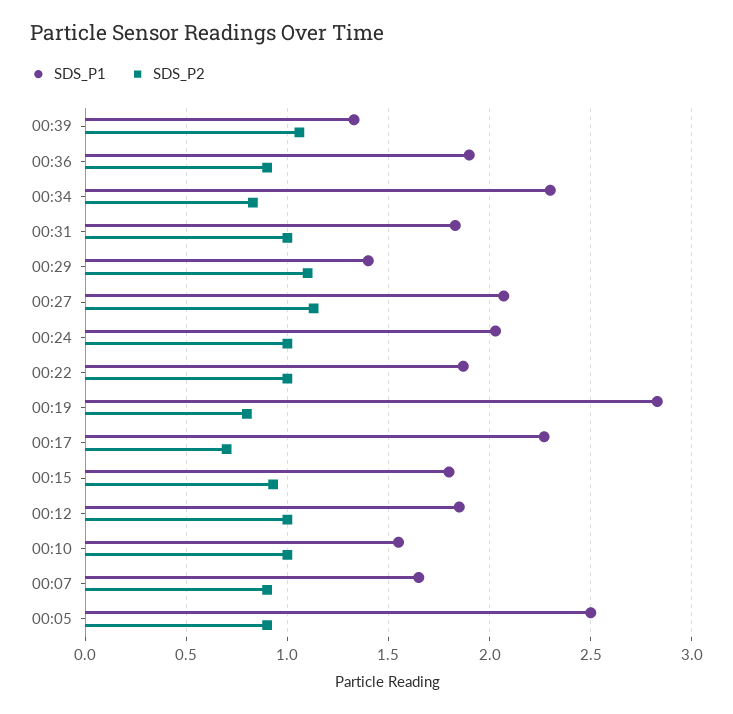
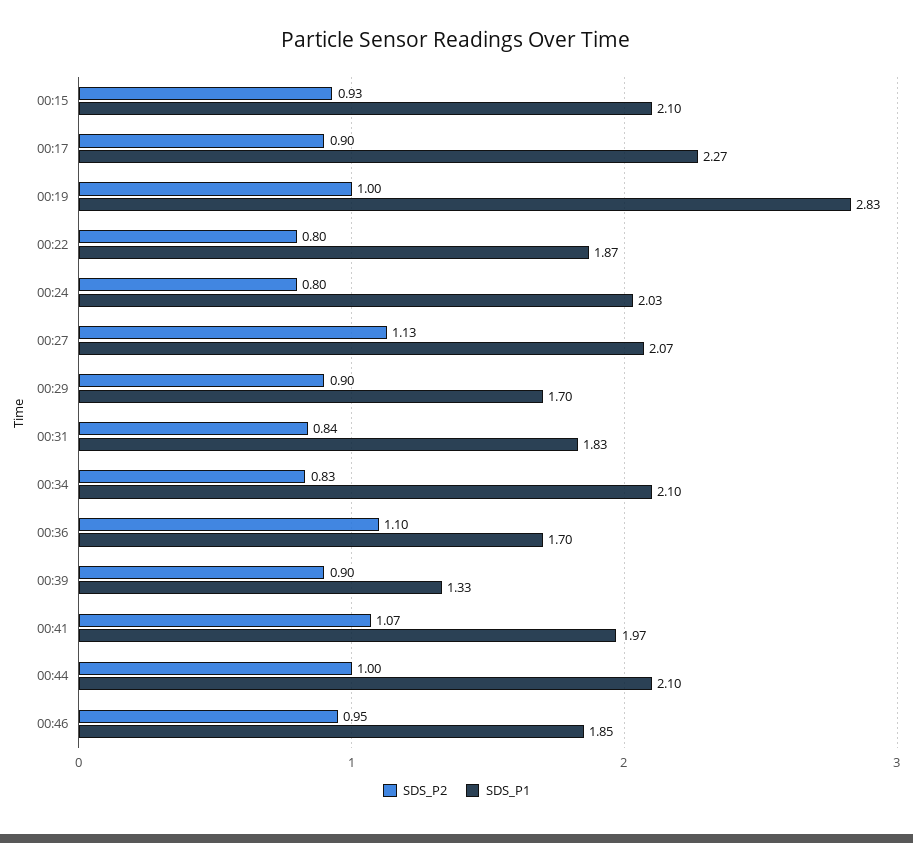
SDS_P2, 00:39: 1.05 -> 0.9
SDS_P1, 00:36: 1.9 -> 1.7
SDS_P2, 00:36: 0.9 -> 1.1
SDS_P1, 00:34: 2.3 -> 2.1
SDS_P2, 00:31: 1 -> 0.84
SDS_P1, 00:29: 1.4 -> 1.7
SDS_P2, 00:29: 1.1 -> 0.9
SDS_P2, 00:24: 1 -> 0.8
SDS_P2, 00:22: 1 -> 0.8
SDS_P2, 00:19: 0.8 -> 1
SDS_P2, 00:17: 0.7 -> 0.9
SDS_P1, 00:15: 1.8 -> 2.1
SDS_P1, 00:12: 1.85 -> none
SDS_P2, 00:12: 1 -> none
SDS_P1, 00:10: 1.55 -> none
SDS_P2, 00:10: 1 -> none
SDS_P1, 00:07: 1.65 -> none
SDS_P2, 00:07: 0.9 -> none
SDS_P1, 00:05: 2.5 -> none
SDS_P2, 00:05: 0.9 -> none
SDS_P2, 00:41: none -> 1.07
SDS_P1, 00:41: none -> 1.97
SDS_P2, 00:44: none -> 1
SDS_P1, 00:44: none -> 2.1
SDS_P2, 00:46: none -> 0.95
SDS_P1, 00:46: none -> 1.85

